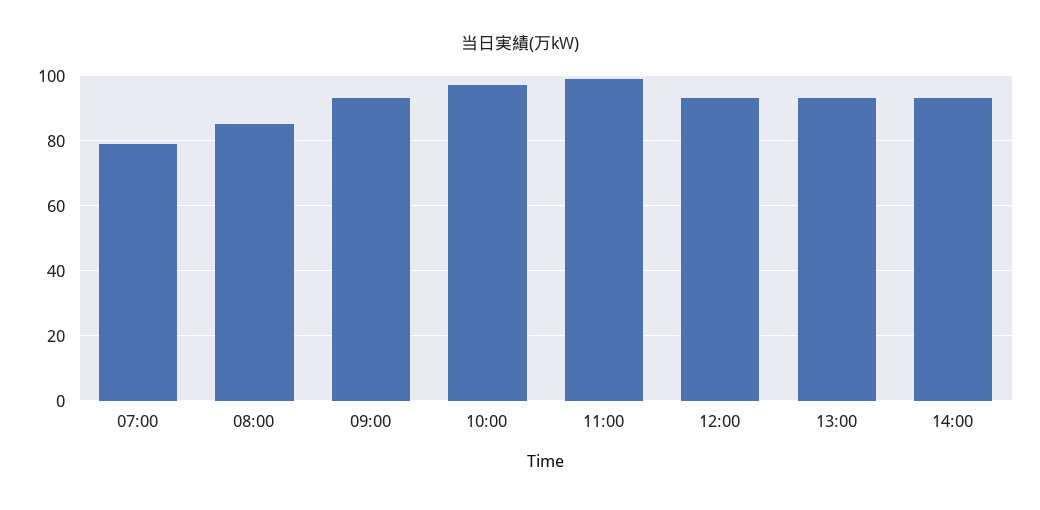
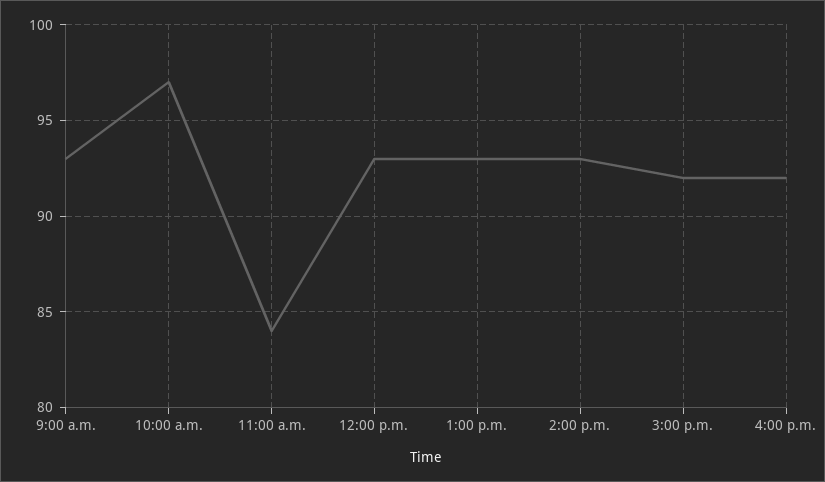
07:00: 80 -> none
08:00: 85 -> none
11:00: 100 -> 84
3:00 p.m.: none -> 92
4:00 p.m.: none -> 92

